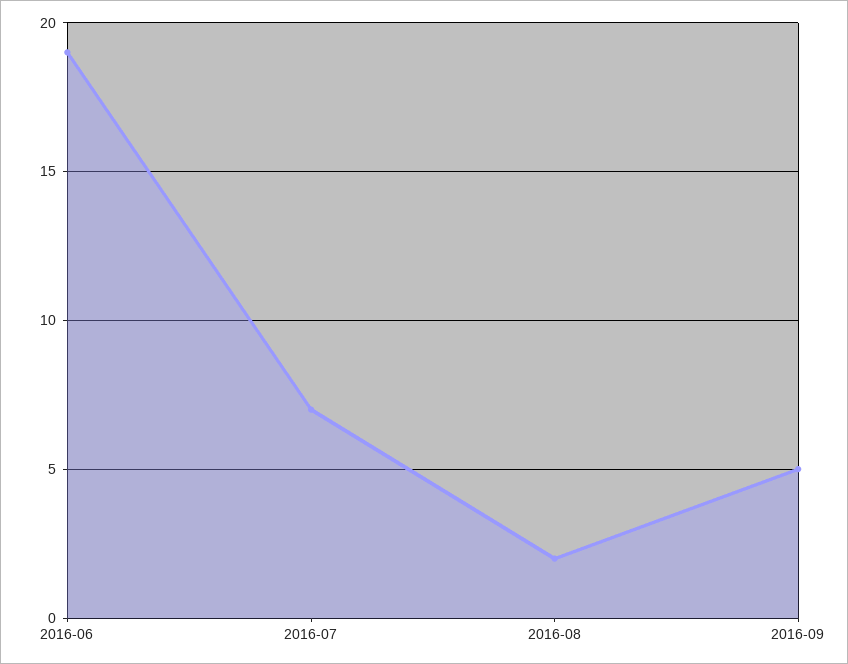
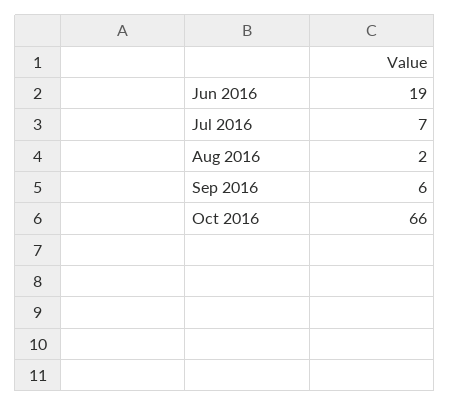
2016-09: 5 -> 6
Oct 2016: none -> 66

